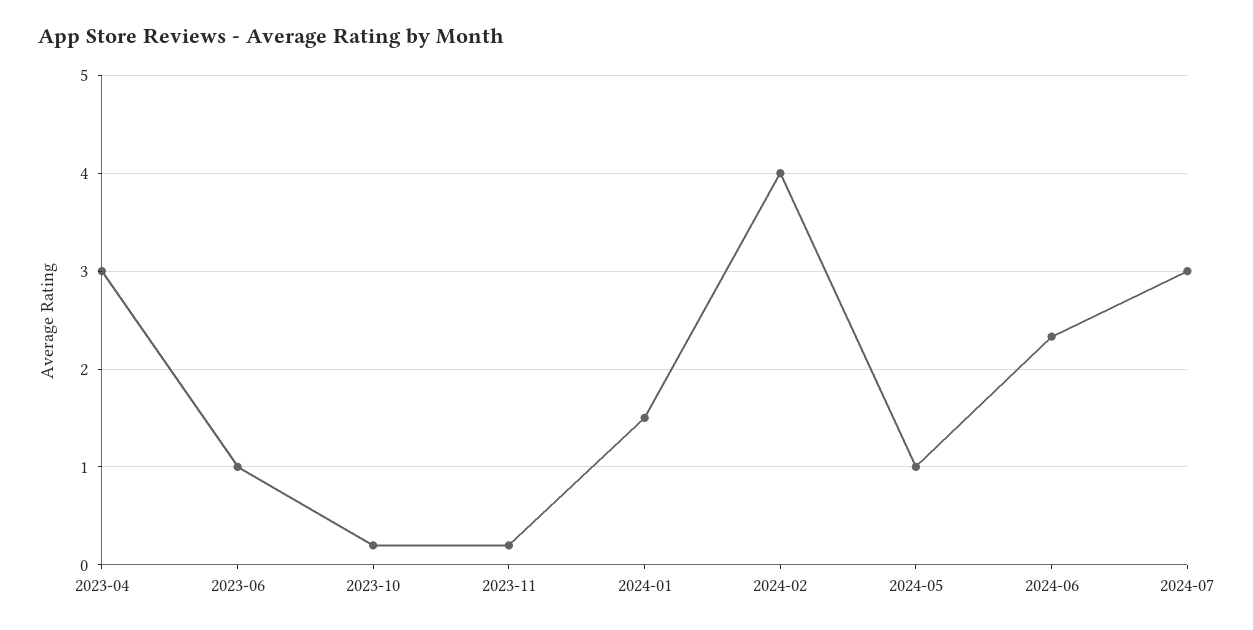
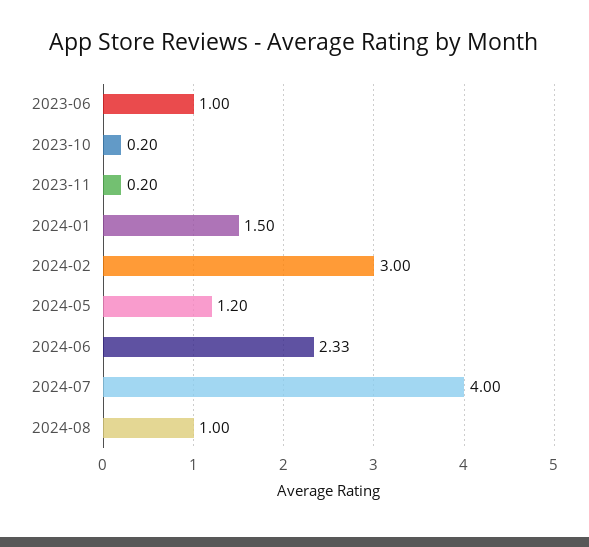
2023-04: 3 -> none
2024-02: 4 -> 3
2024-05: 1 -> 1.2
2024-07: 3 -> 4
2024-08: none -> 1

